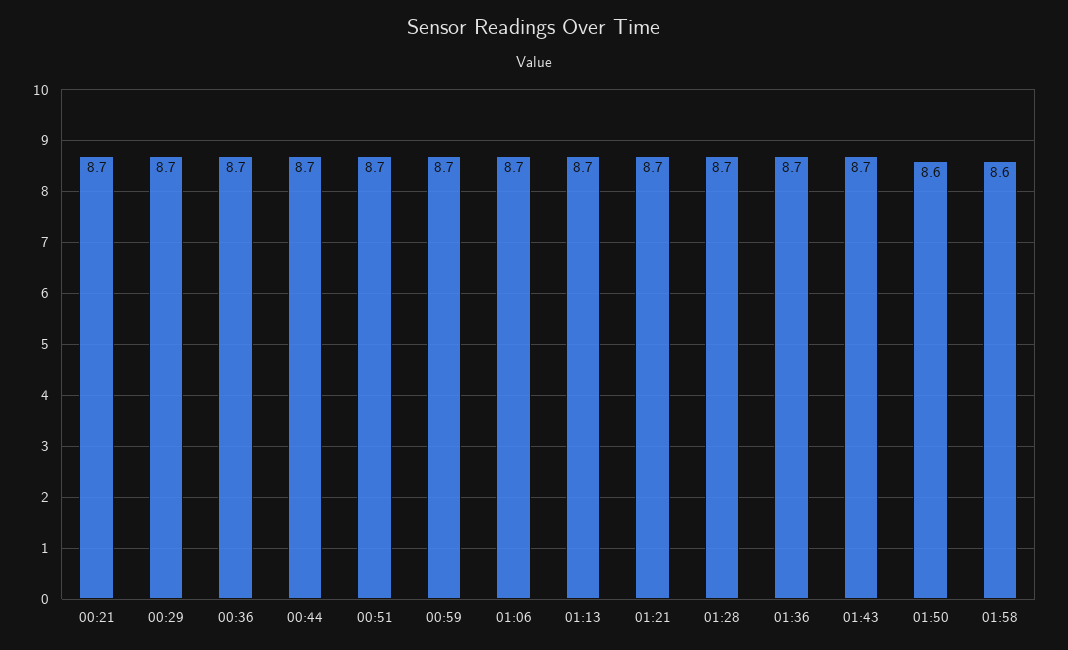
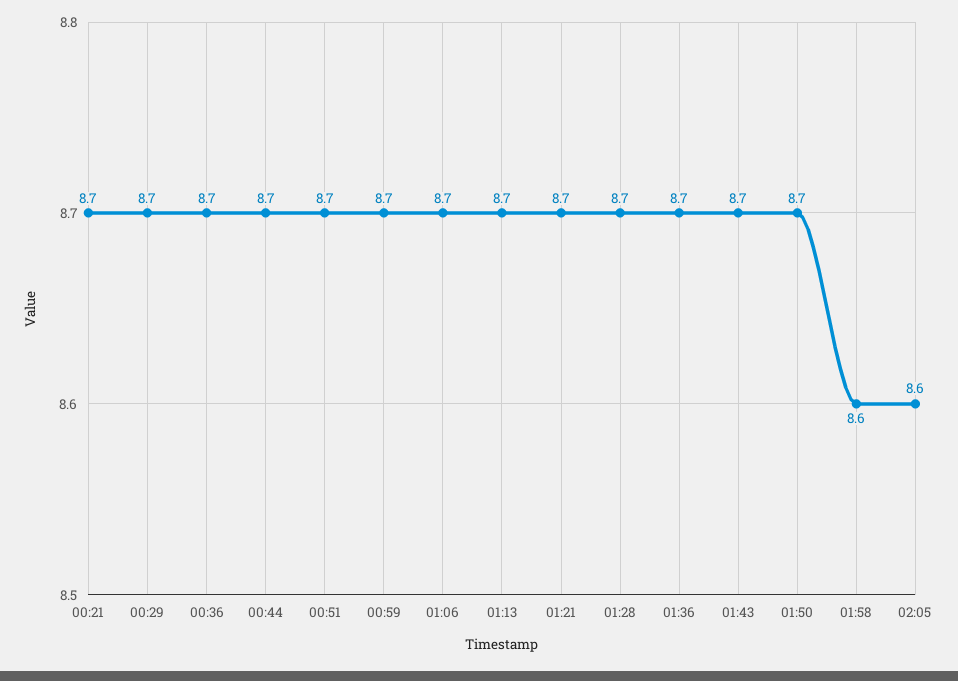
01:50: 8.6 -> 8.7
02:05: none -> 8.6

